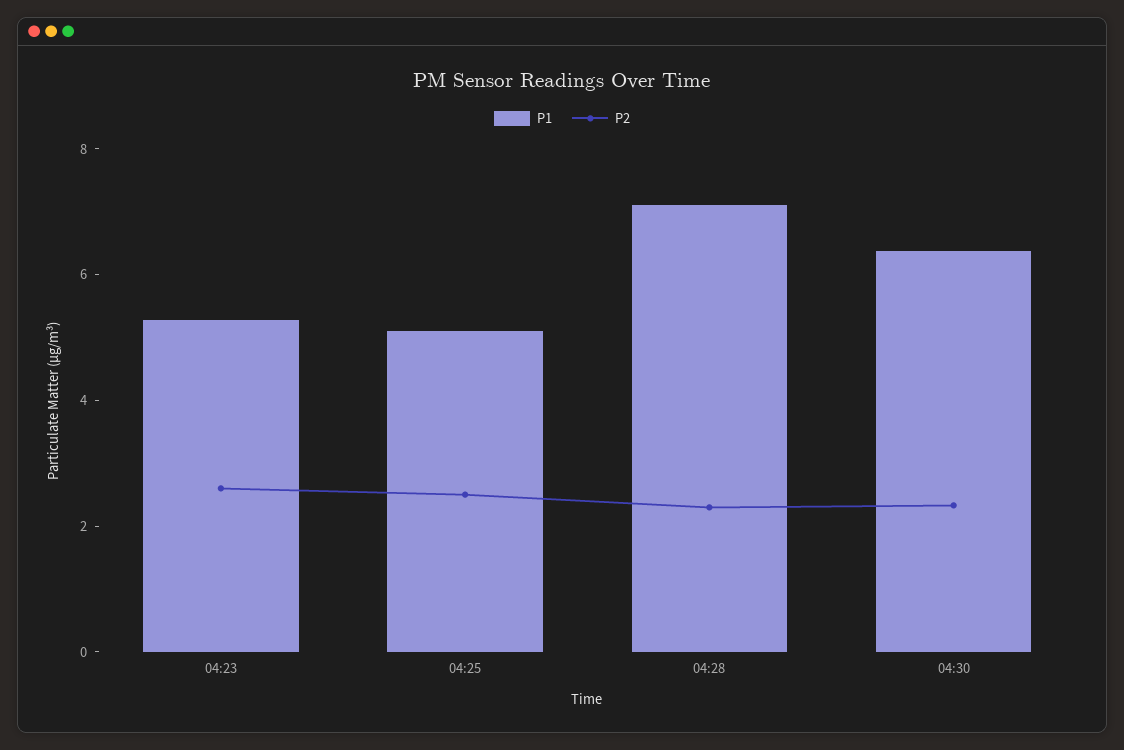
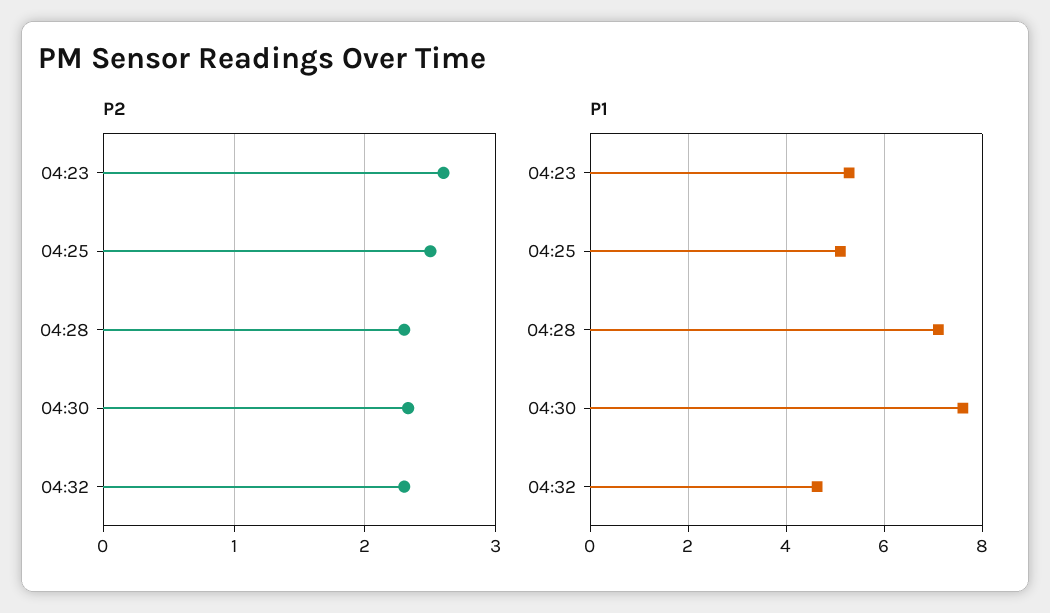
P1, 04:30: 6.5 -> 7.6
P2, 04:32: none -> 2.3
P1, 04:32: none -> 4.6

